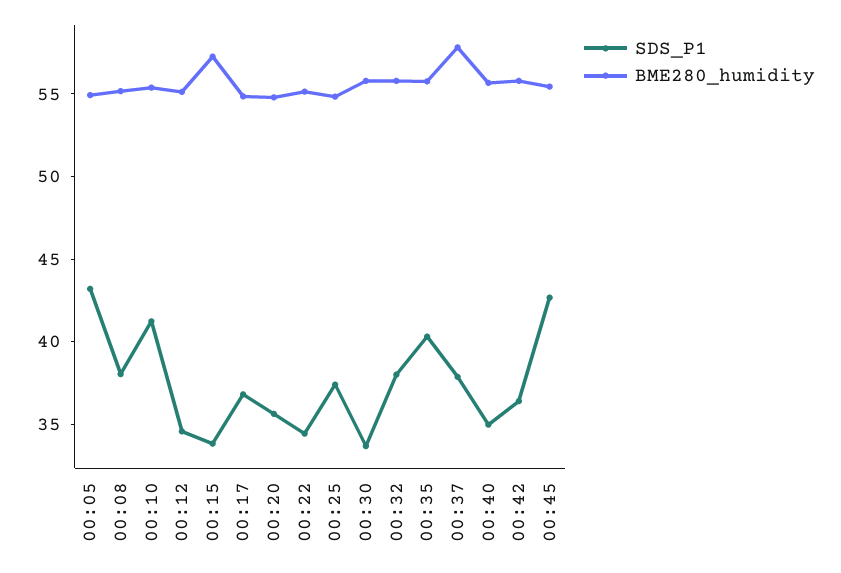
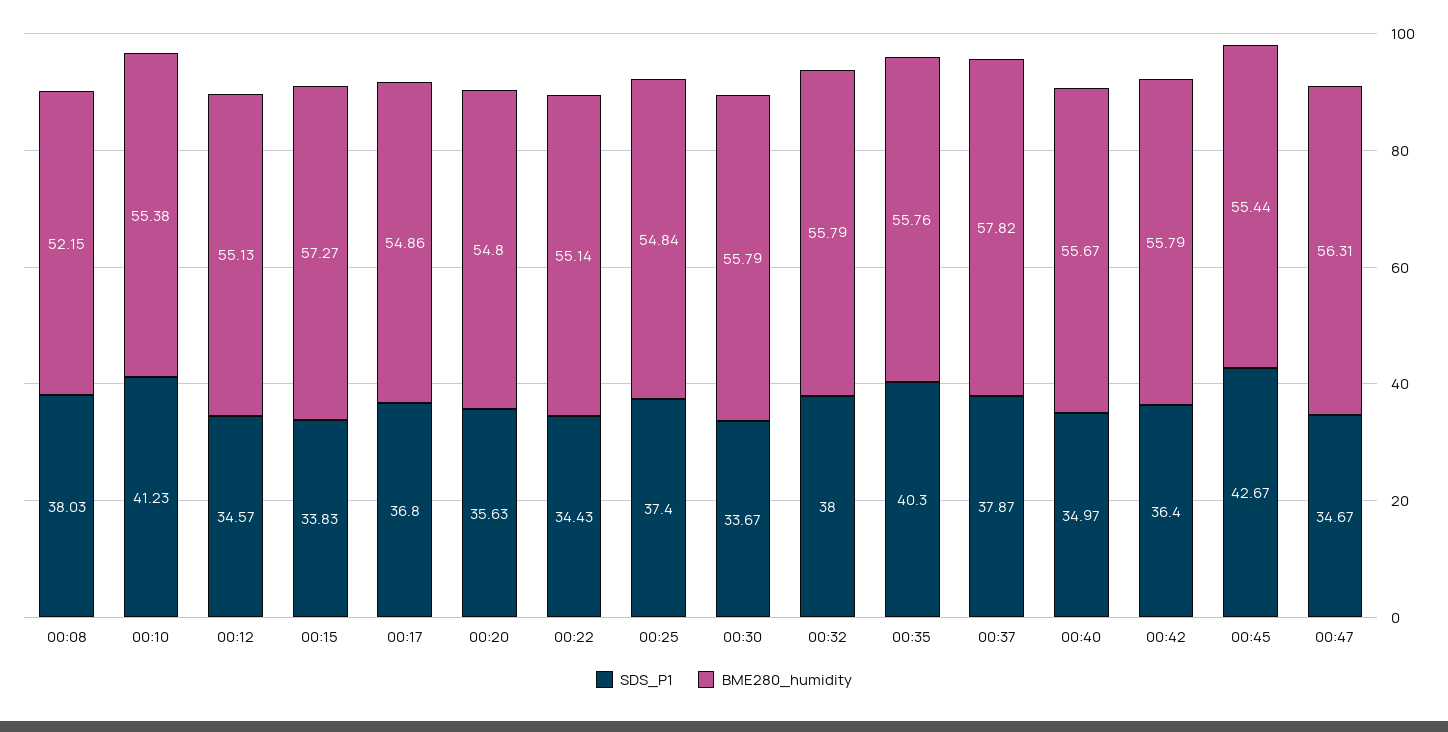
SDS_P1, 00:05: 43 -> none
BME280_humidity, 00:05: 55 -> none
BME280_humidity, 00:08: 55 -> 52.15
SDS_P1, 00:47: none -> 34.67
BME280_humidity, 00:47: none -> 56.31

